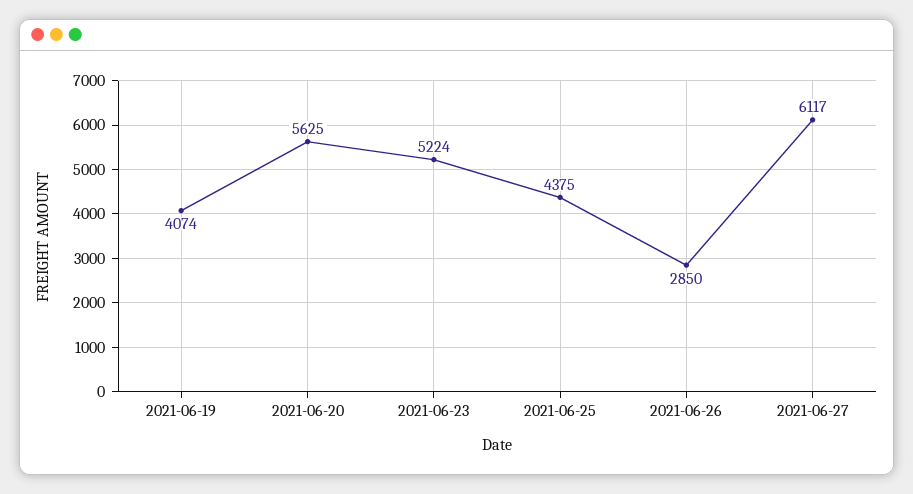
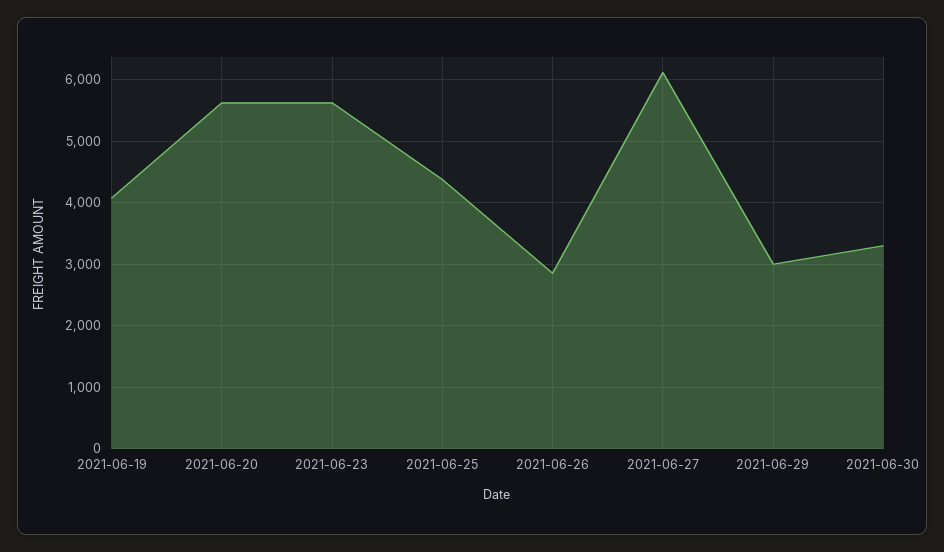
2021-06-23: 5224 -> 5600
2021-06-29: none -> 3000
2021-06-30: none -> 3300

